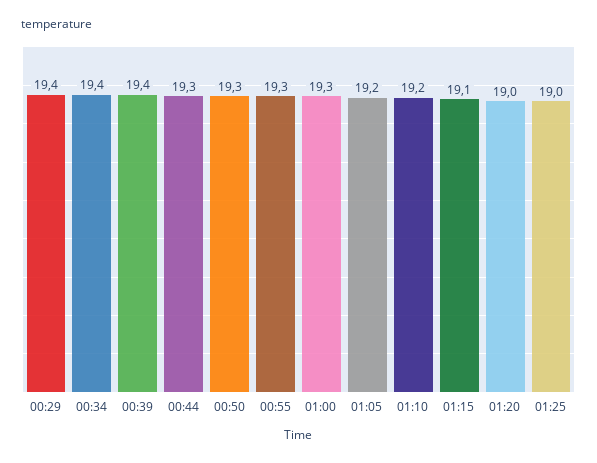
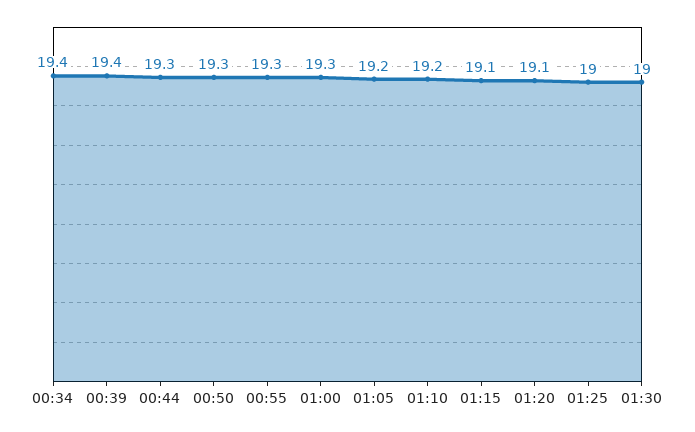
00:29: 19.4 -> none
01:20: 19 -> 19.1
01:30: none -> 19

